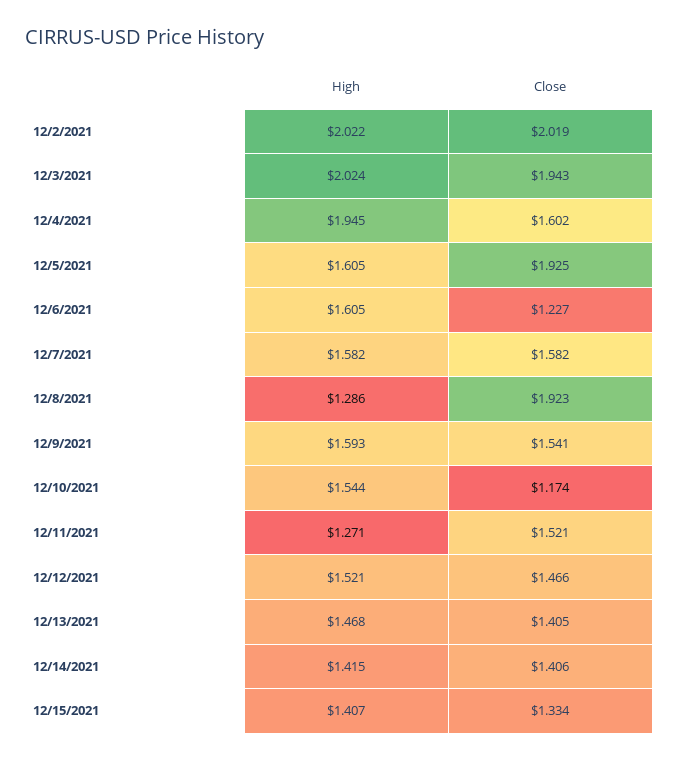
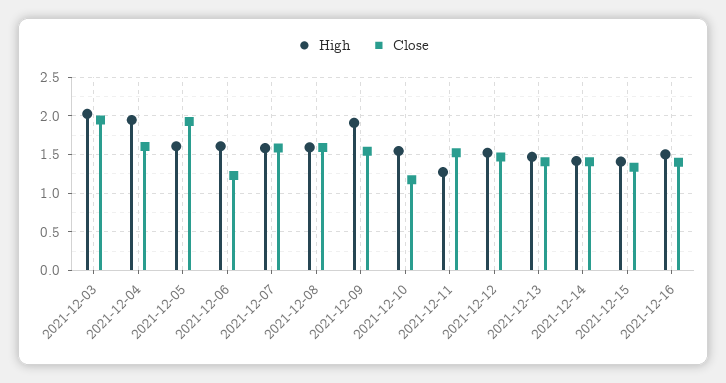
High, 12/2/2021: 2.022 -> none
Close, 12/2/2021: 2.019 -> none
High, 12/8/2021: 1.286 -> 1.6
Close, 12/8/2021: 1.923 -> 1.6
High, 12/9/2021: 1.593 -> 1.9
High, 2021-12-16: none -> 1.5
Close, 2021-12-16: none -> 1.4

